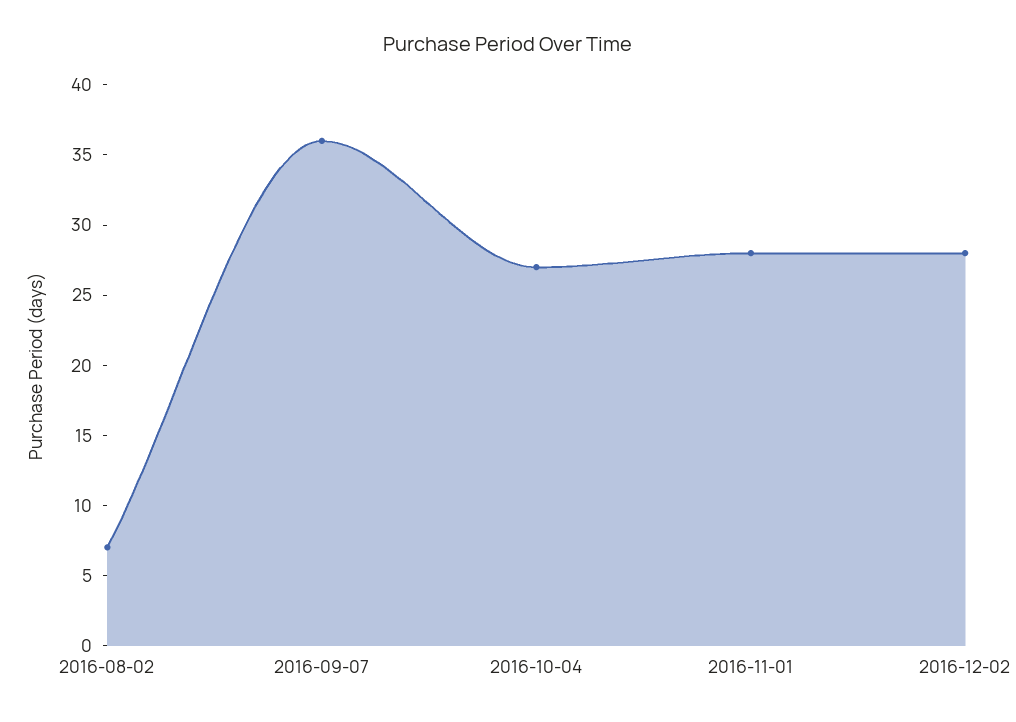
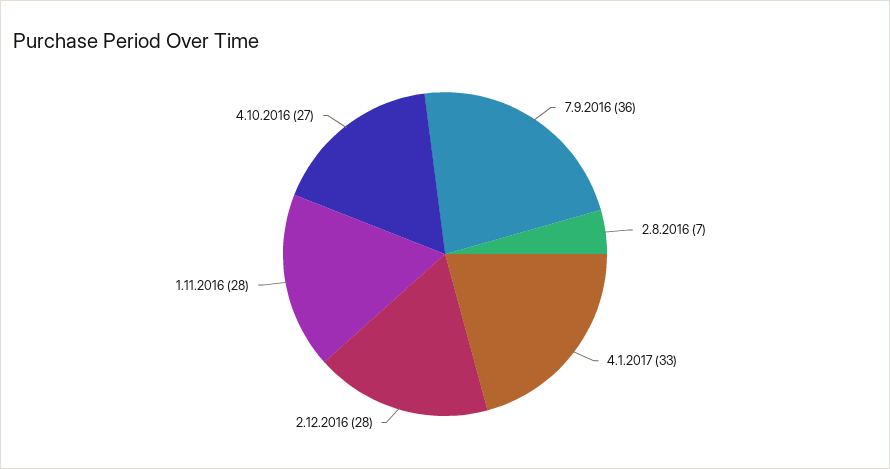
4.1.2017: none -> 33

